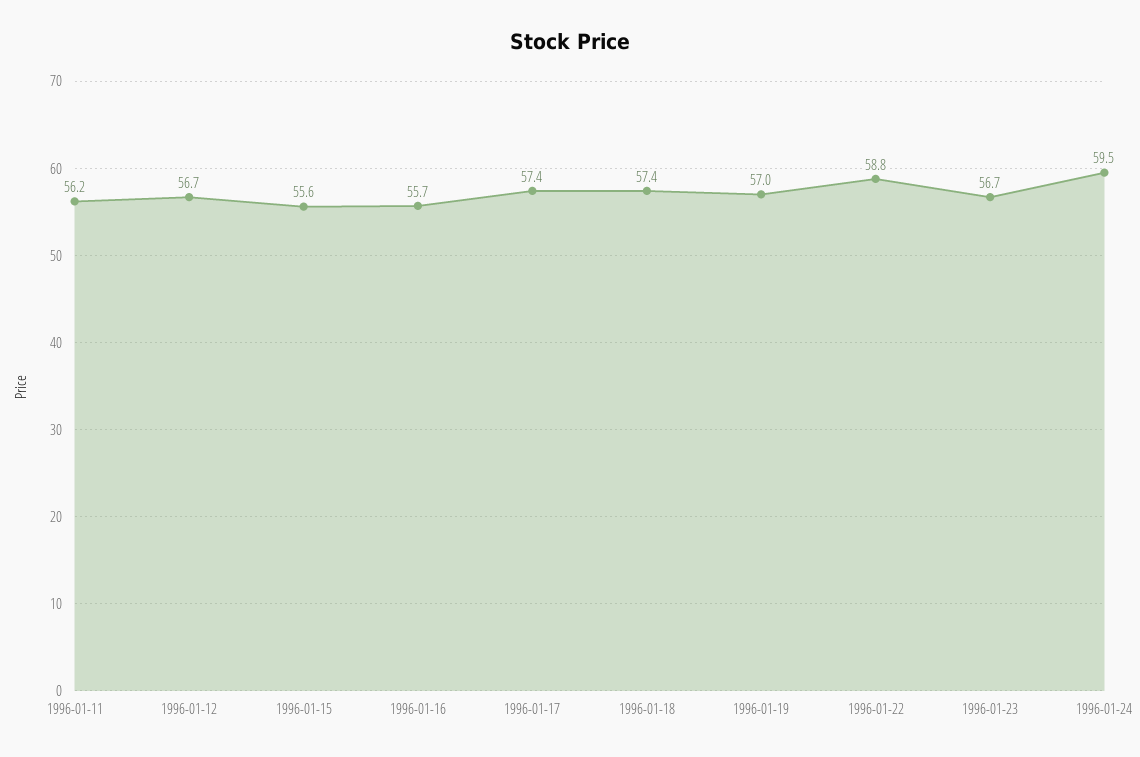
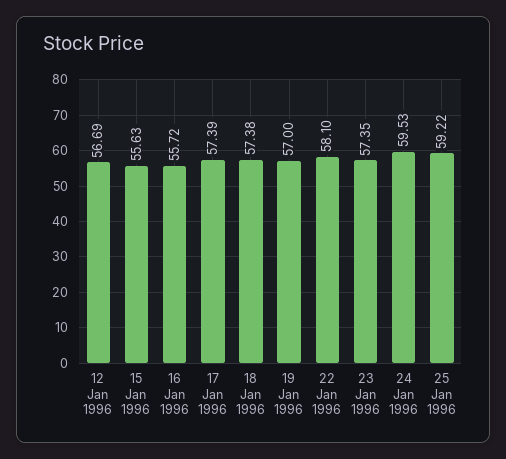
1996-01-11: 56.2 -> none
1996-01-22: 58.8 -> 58.1
1996-01-23: 56.7 -> 57.35
25 Jan 1996: none -> 59.22

